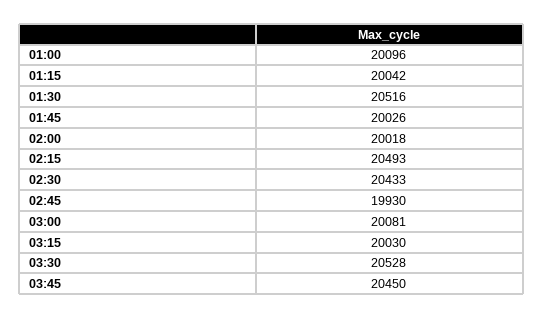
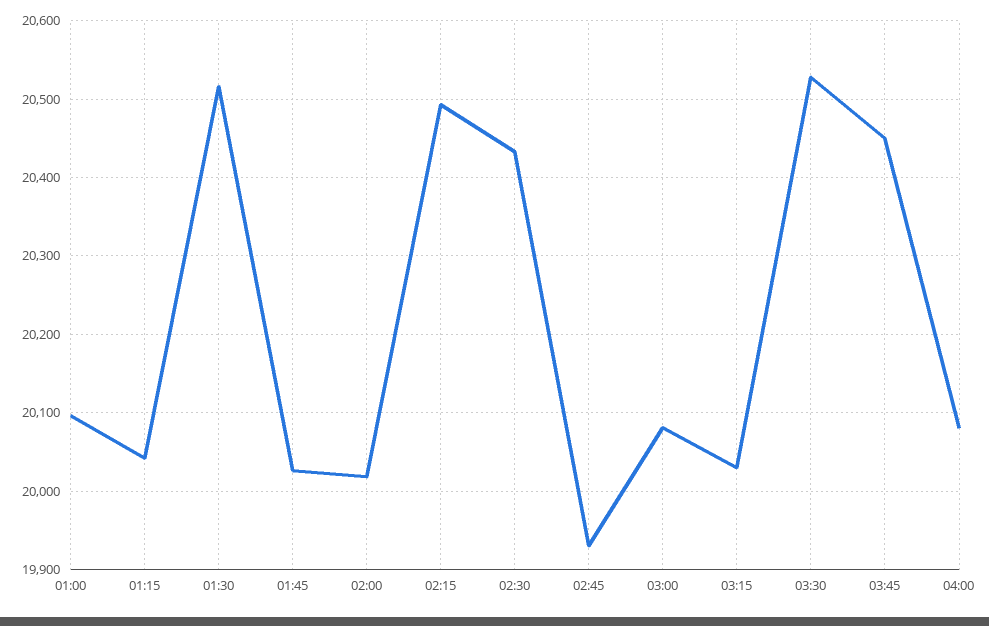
04:00: none -> 20080

